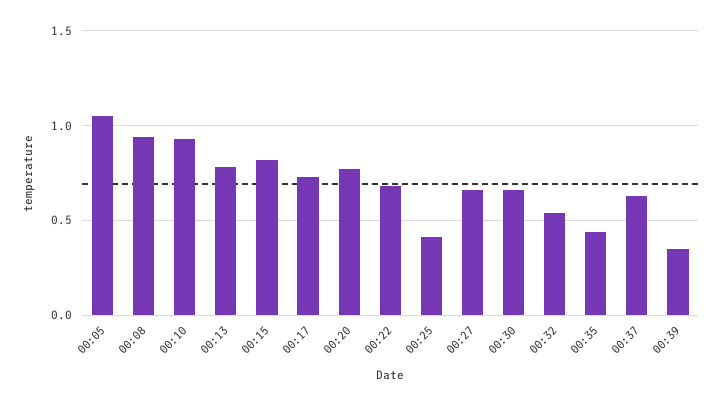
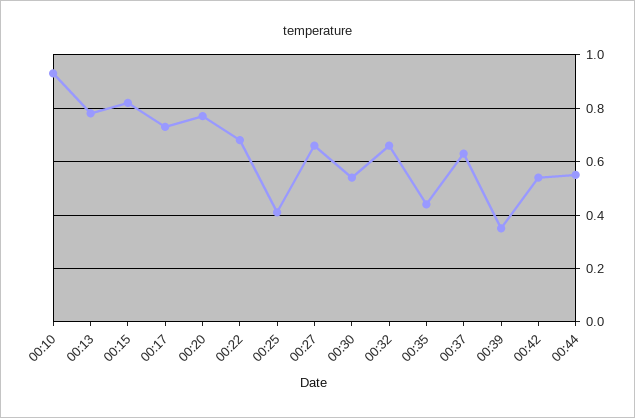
00:05: 1.05 -> none
00:08: 0.95 -> none
00:30: 0.65 -> 0.55
00:32: 0.55 -> 0.65
00:42: none -> 0.55
00:44: none -> 0.55

